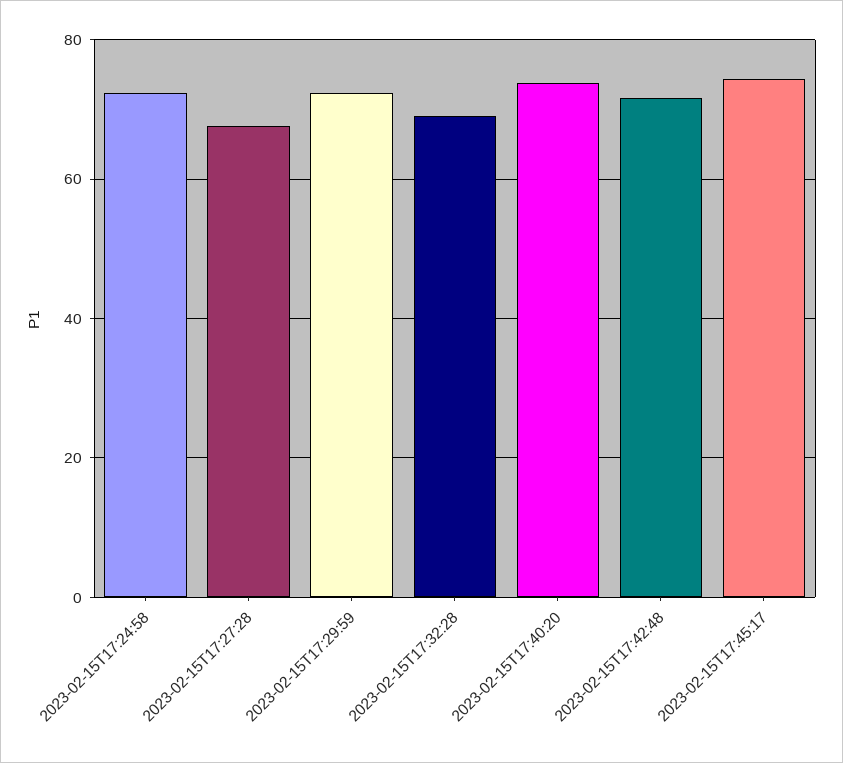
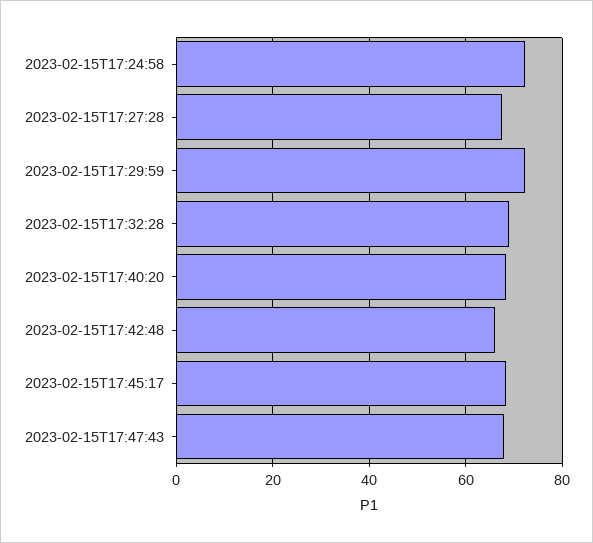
2023-02-15T17:40:20: 74 -> 68
2023-02-15T17:42:48: 72 -> 66
2023-02-15T17:45:17: 74 -> 68
2023-02-15T17:47:43: none -> 68

